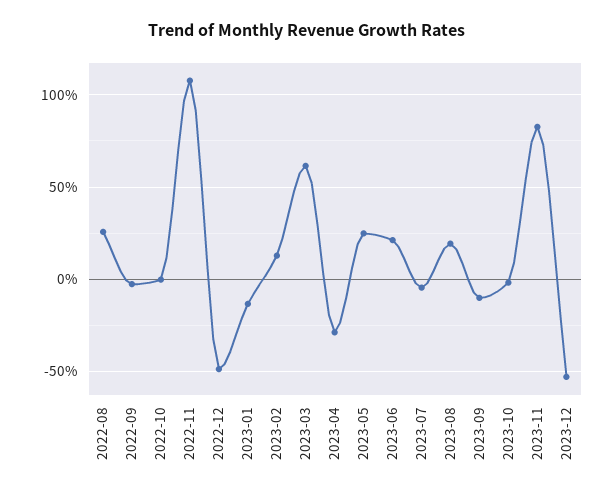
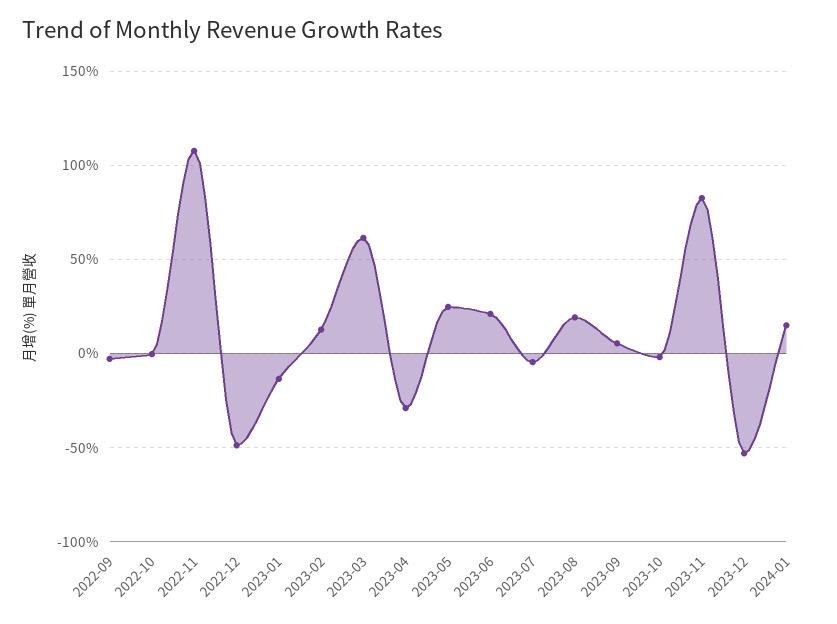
2022-08: 25 -> none
2023-09: -10 -> 5
2024-01: none -> 15

